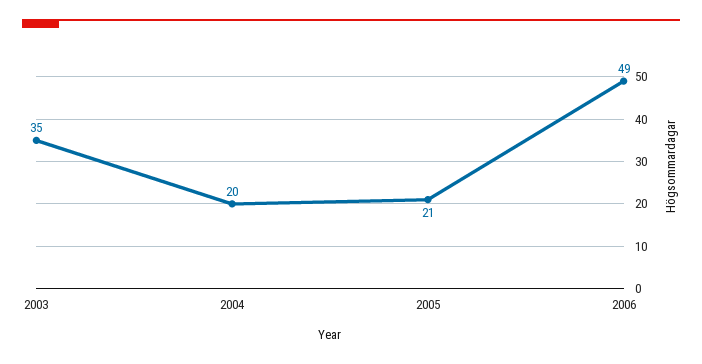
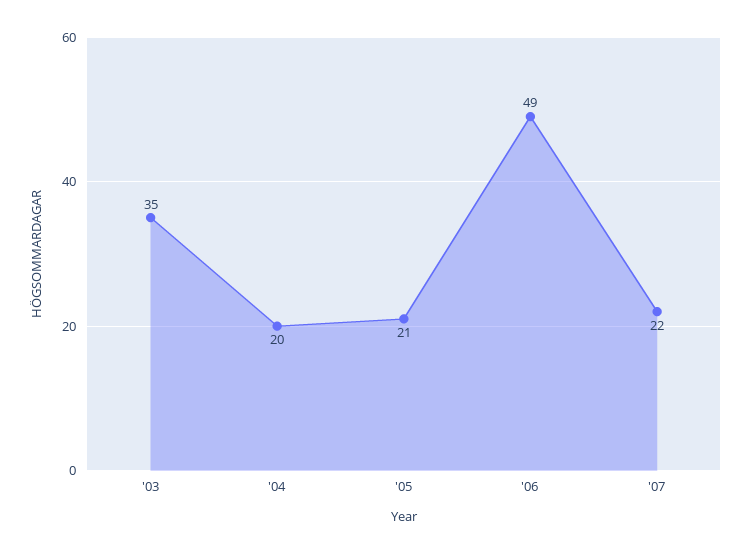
'07: none -> 22

